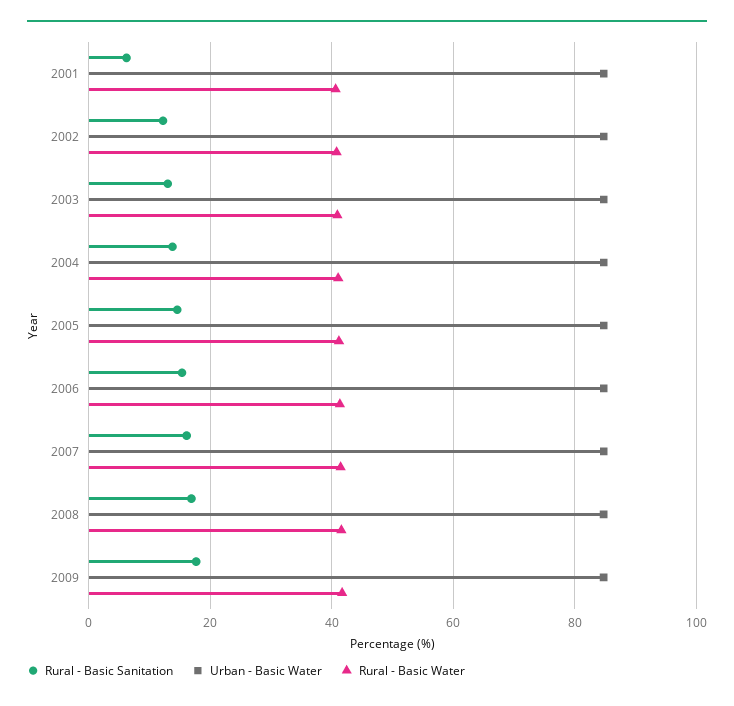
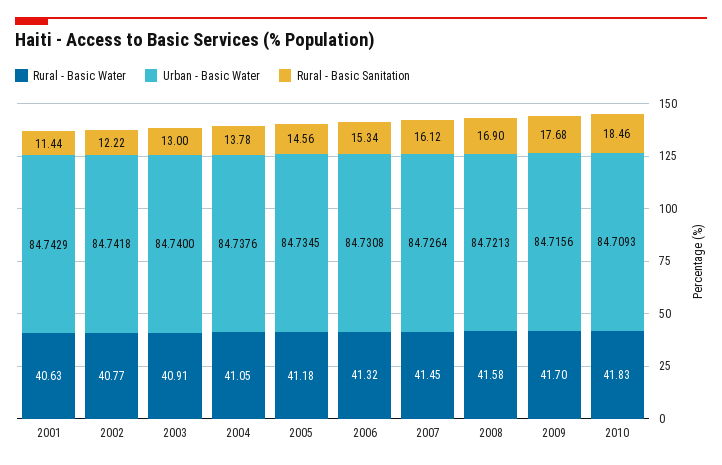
Rural - Basic Sanitation, 2001: 6 -> 11.44
Rural - Basic Water, 2010: none -> 41.83
Urban - Basic Water, 2010: none -> 84.7093
Rural - Basic Sanitation, 2010: none -> 18.46

